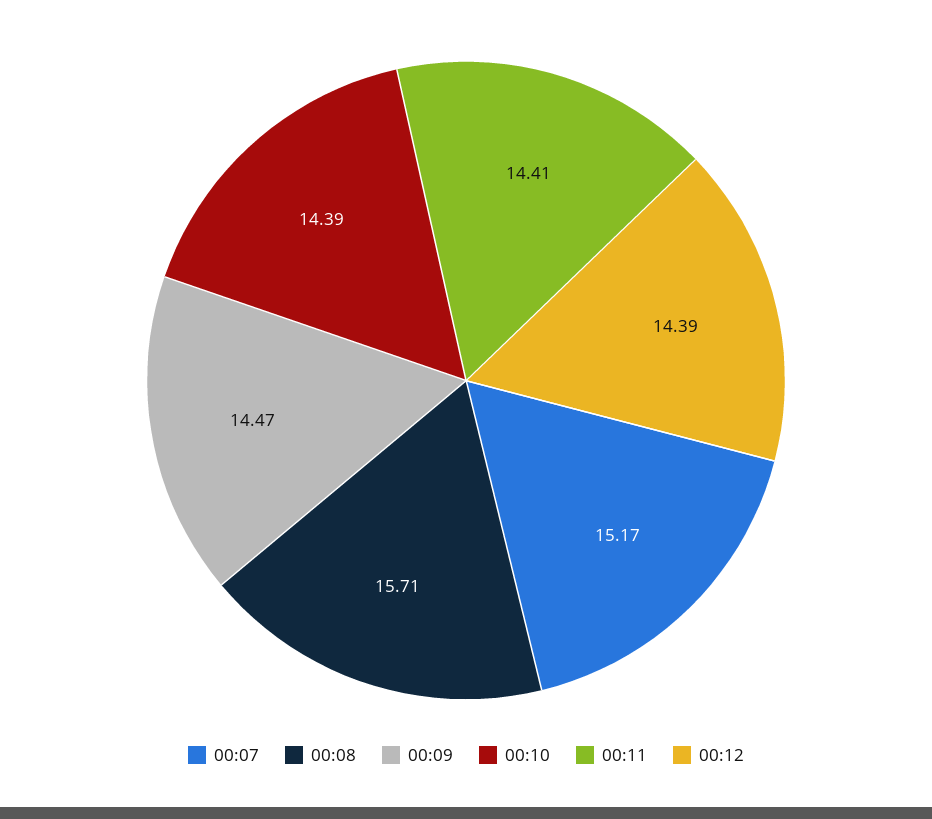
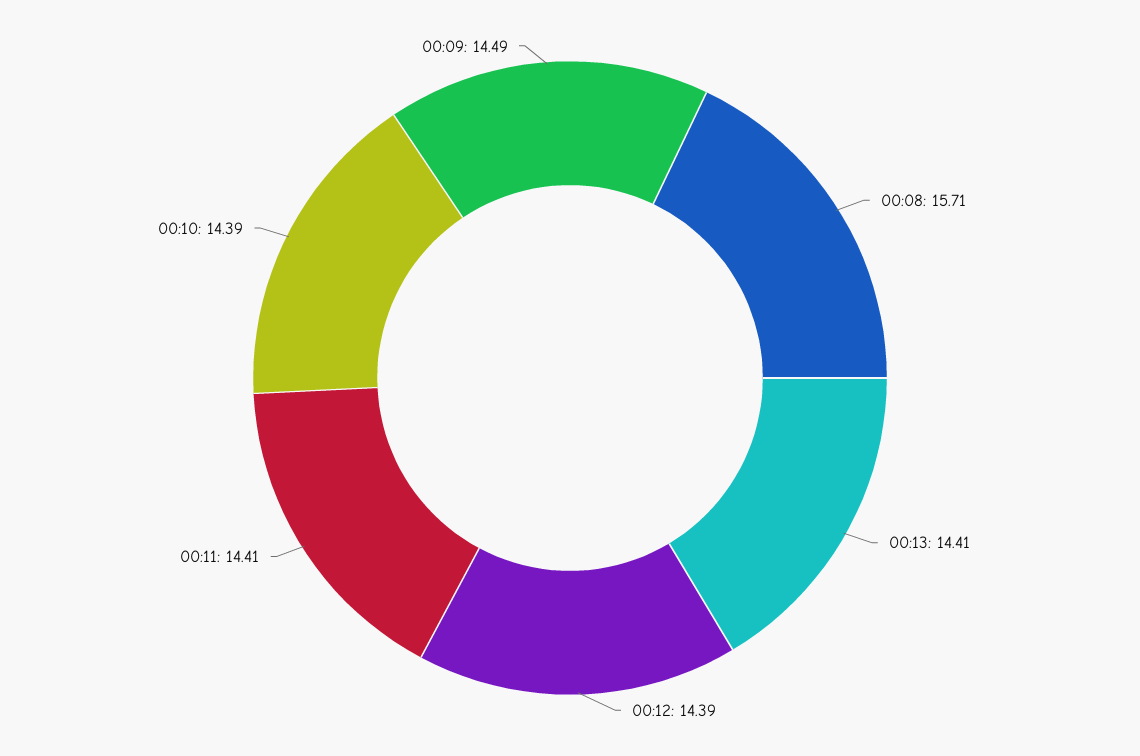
00:07: 15.17 -> none
00:09: 14.47 -> 14.49
00:13: none -> 14.41

